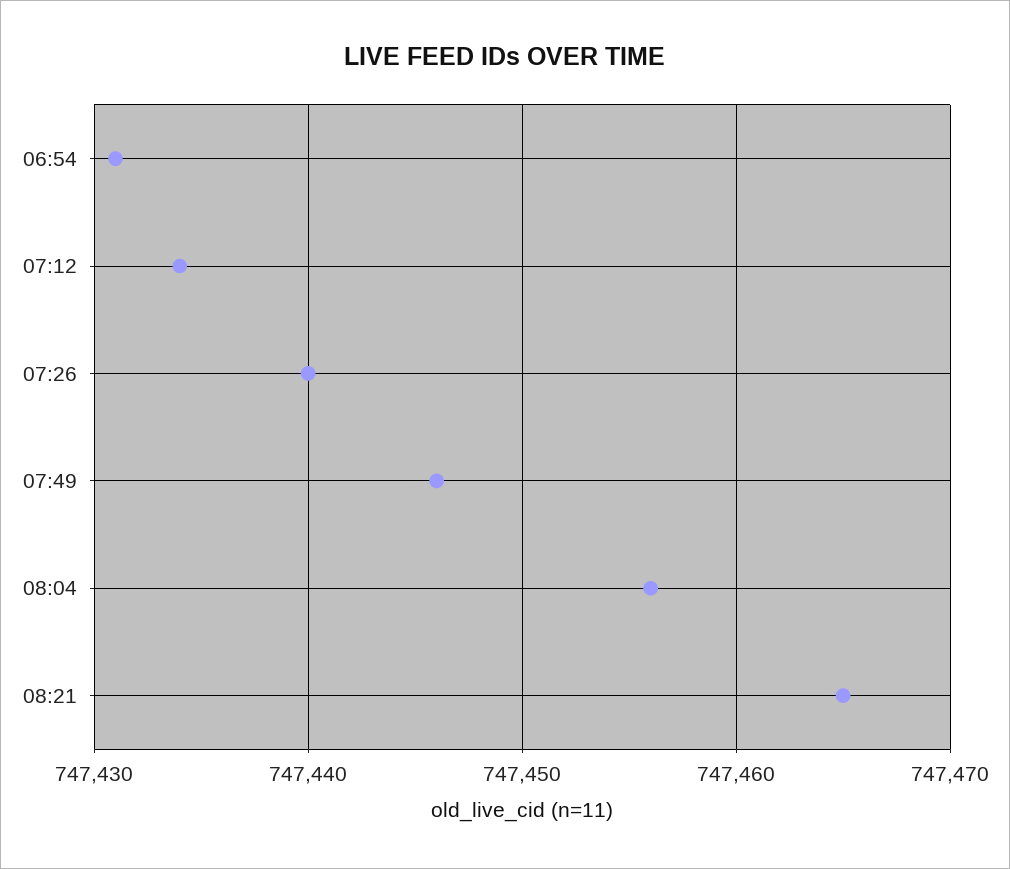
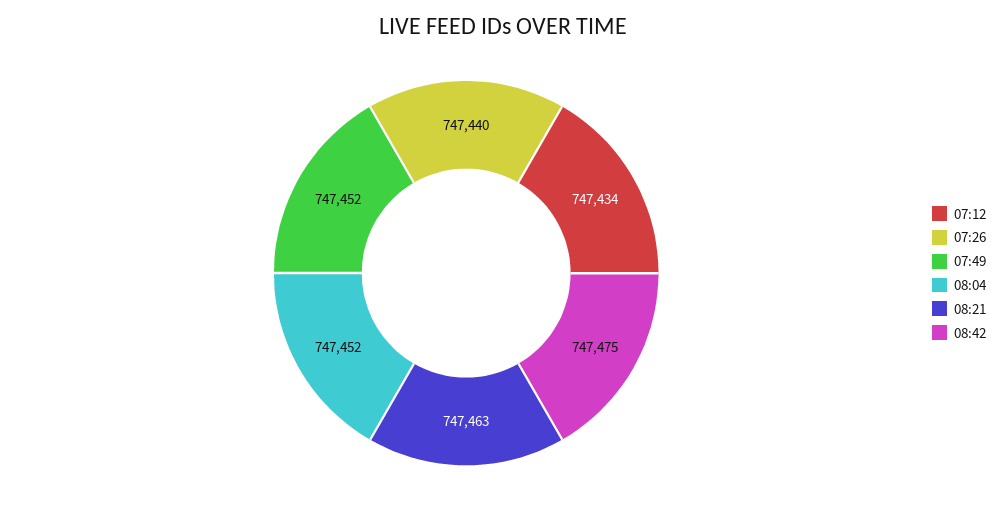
06:54: 747431 -> none
07:49: 747446 -> 747452
08:04: 747456 -> 747452
08:21: 747465 -> 747463
08:42: none -> 747475

